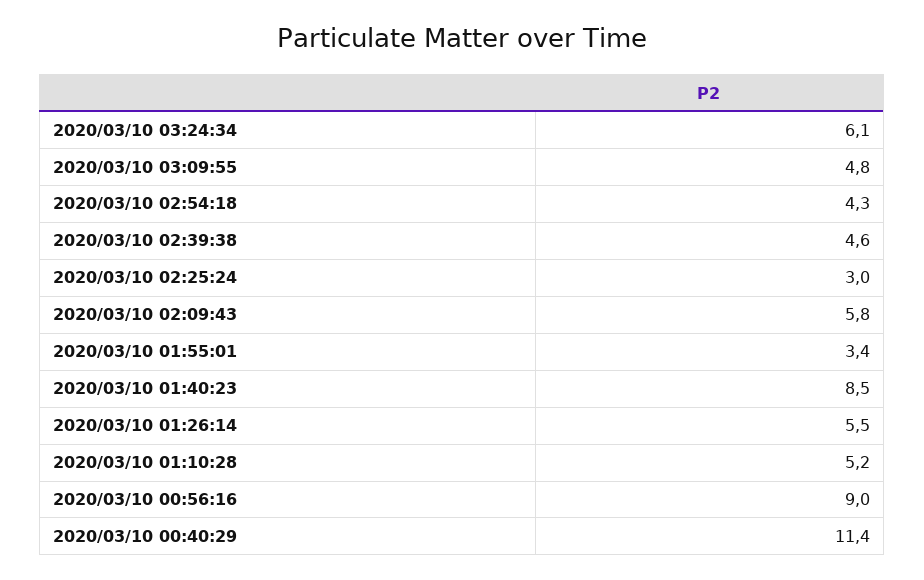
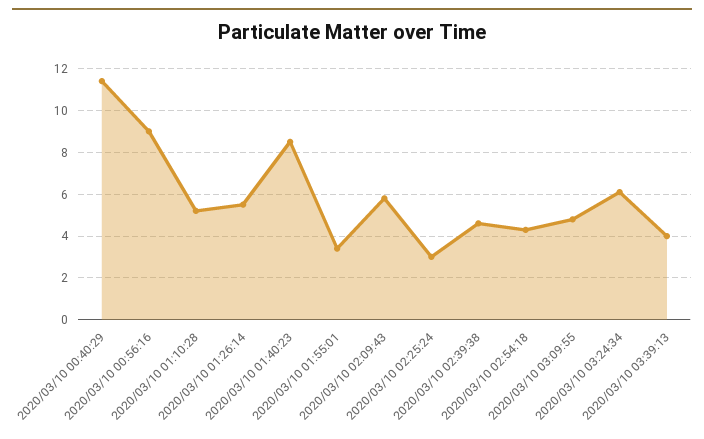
2020/03/10 03:39:13: none -> 4

